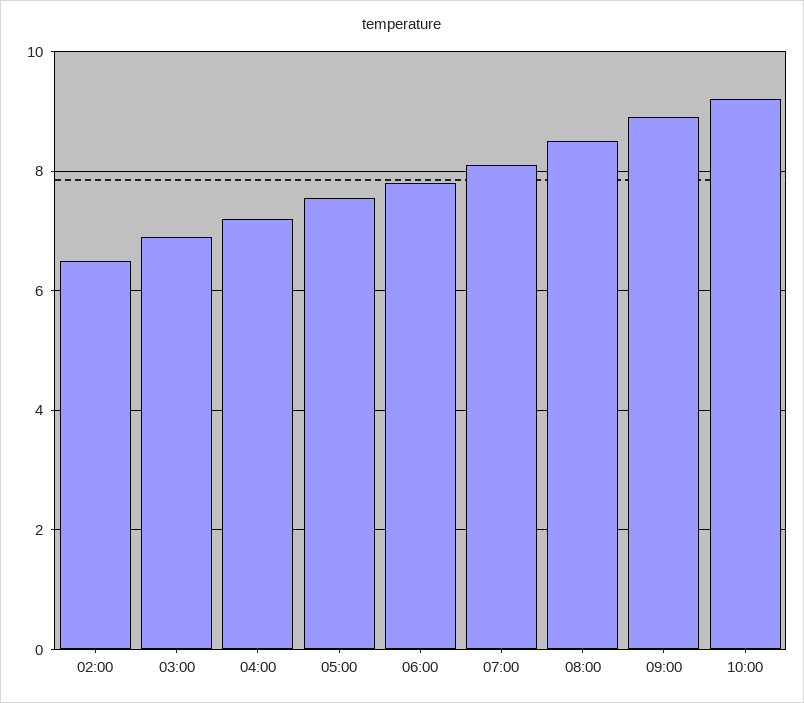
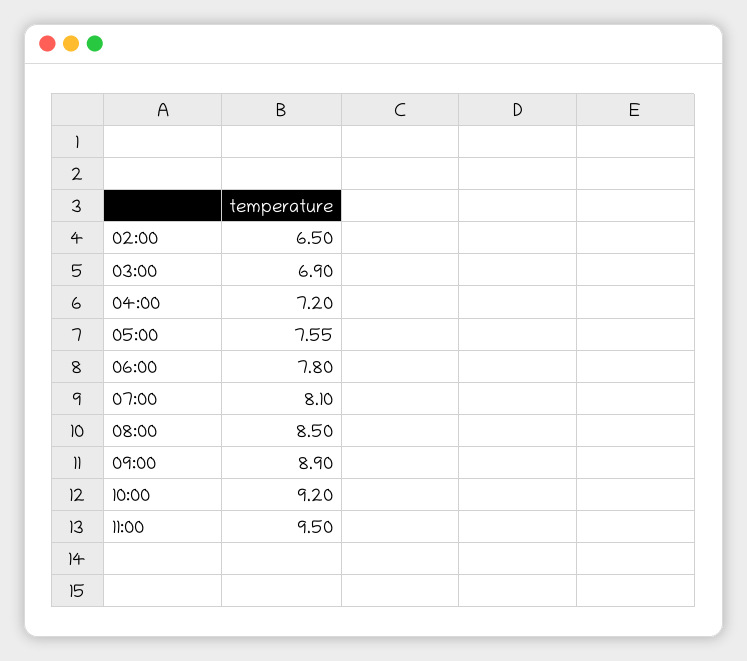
11:00: none -> 9.5

